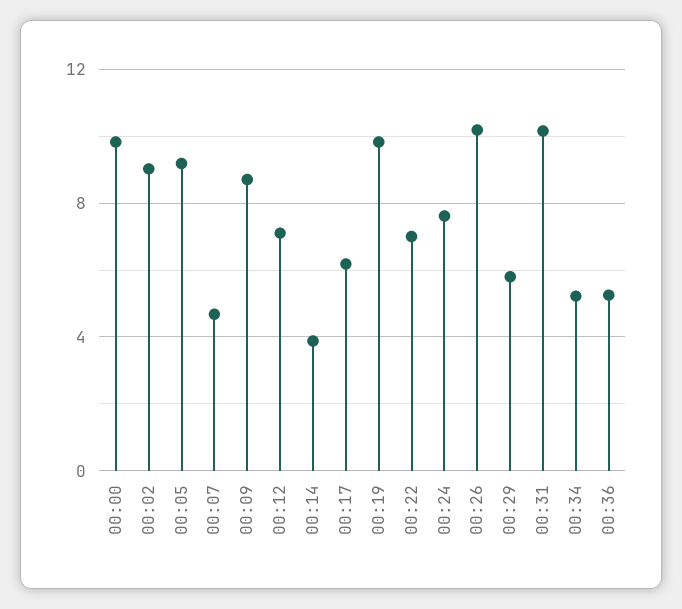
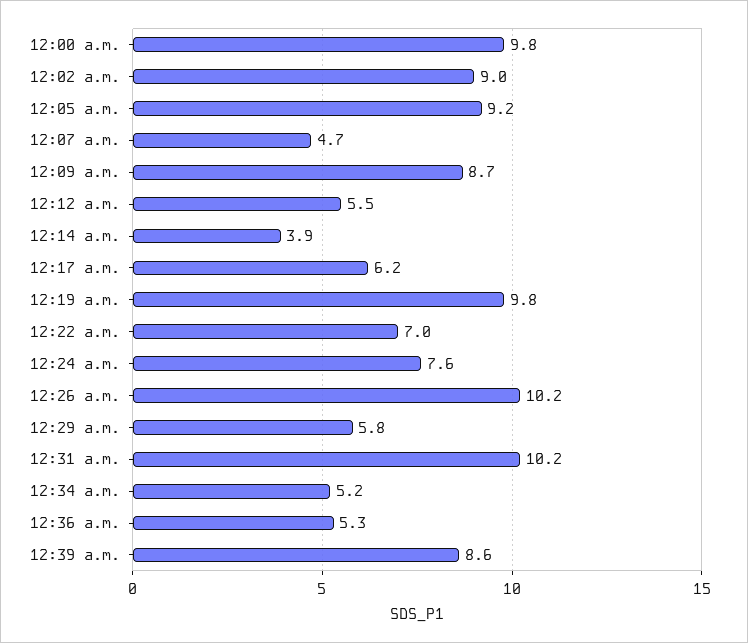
00:12: 7 -> 5.5
12:39 a.m.: none -> 8.6

